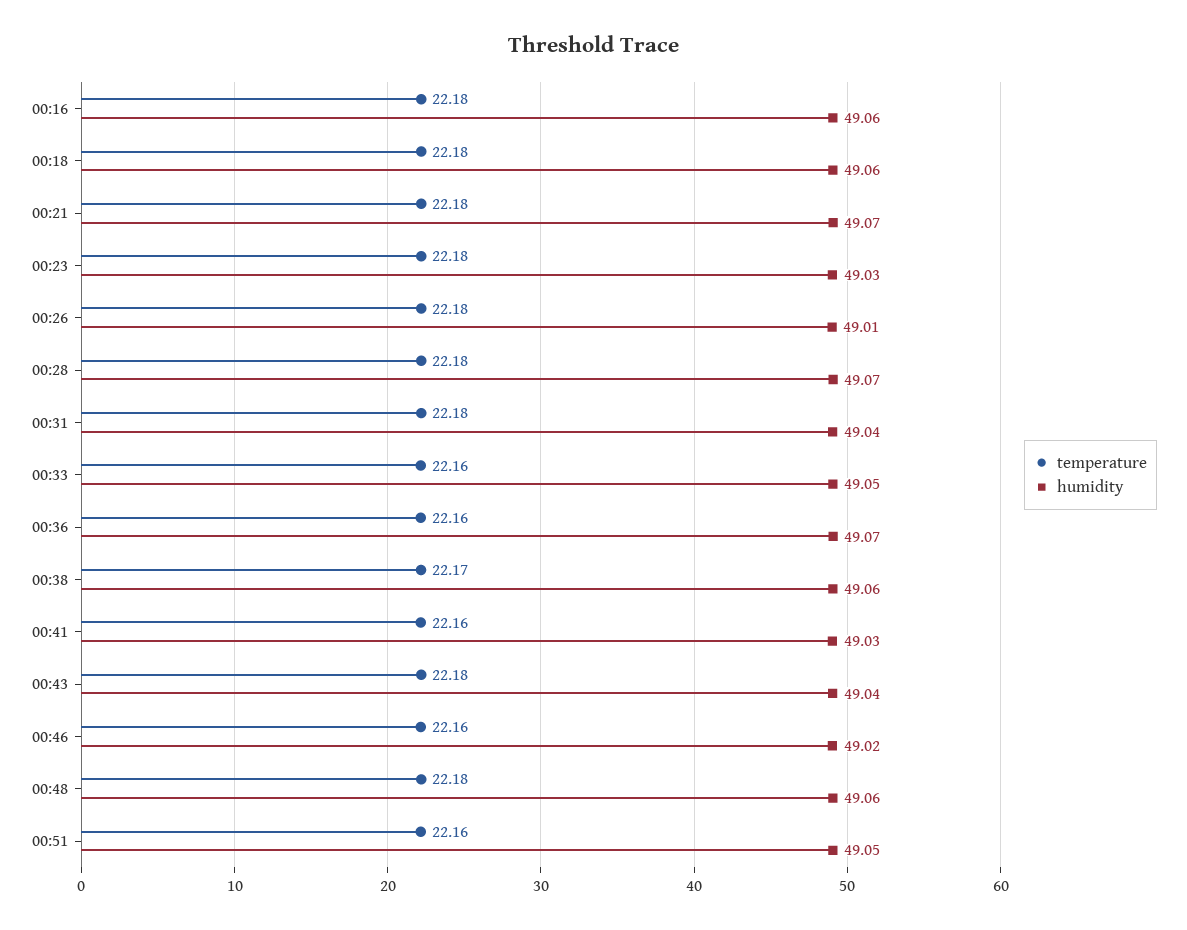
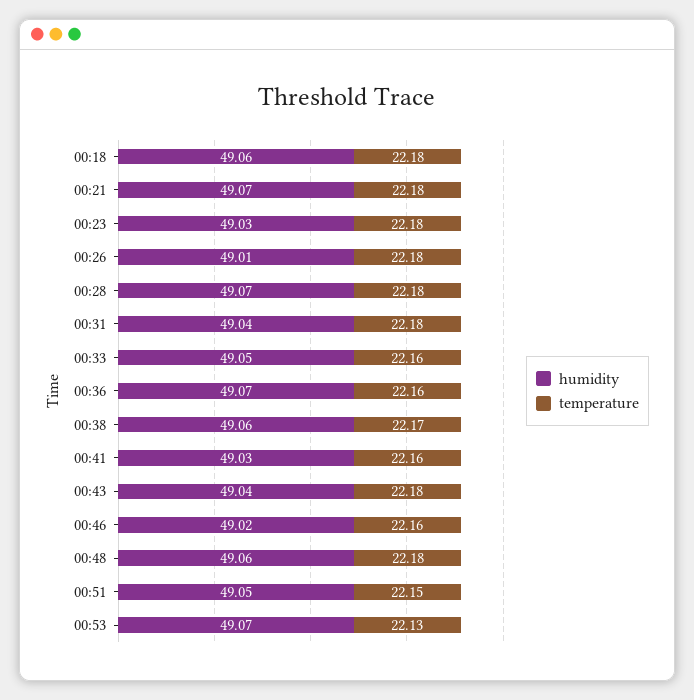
temperature, 00:16: 22.18 -> none
humidity, 00:16: 49.06 -> none
temperature, 00:51: 22.16 -> 22.15
humidity, 00:53: none -> 49.07
temperature, 00:53: none -> 22.13

